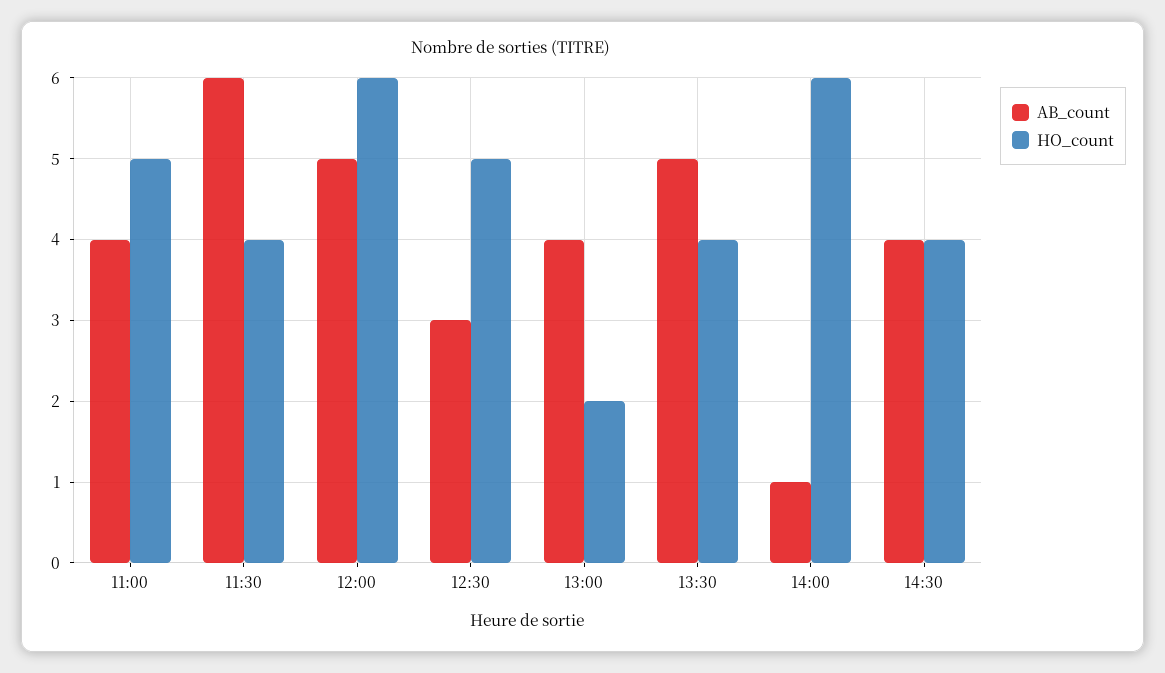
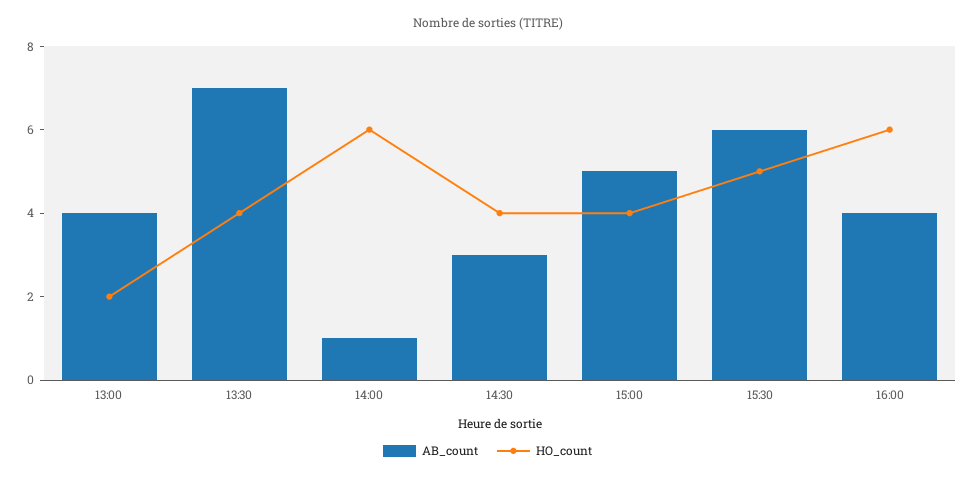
AB_count, 11:00: 4 -> none
HO_count, 11:00: 5 -> none
AB_count, 11:30: 6 -> none
HO_count, 11:30: 4 -> none
AB_count, 12:00: 5 -> none
HO_count, 12:00: 6 -> none
AB_count, 12:30: 3 -> none
HO_count, 12:30: 5 -> none
AB_count, 13:30: 5 -> 7
AB_count, 14:30: 4 -> 3
AB_count, 15:00: none -> 5
HO_count, 15:00: none -> 4
AB_count, 15:30: none -> 6
HO_count, 15:30: none -> 5
AB_count, 16:00: none -> 4
HO_count, 16:00: none -> 6

